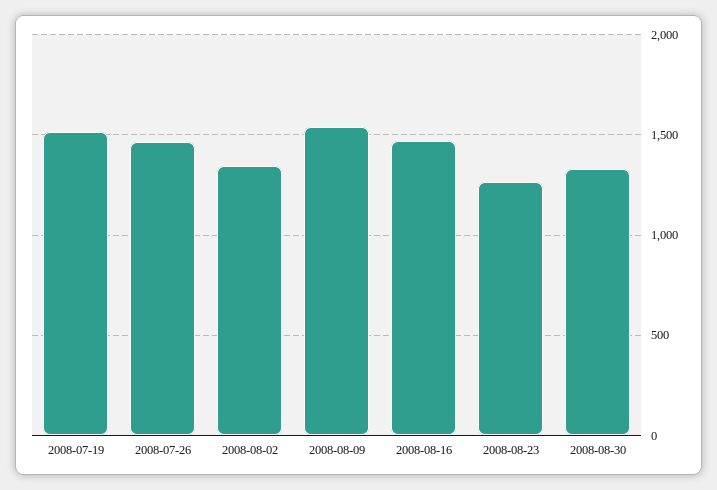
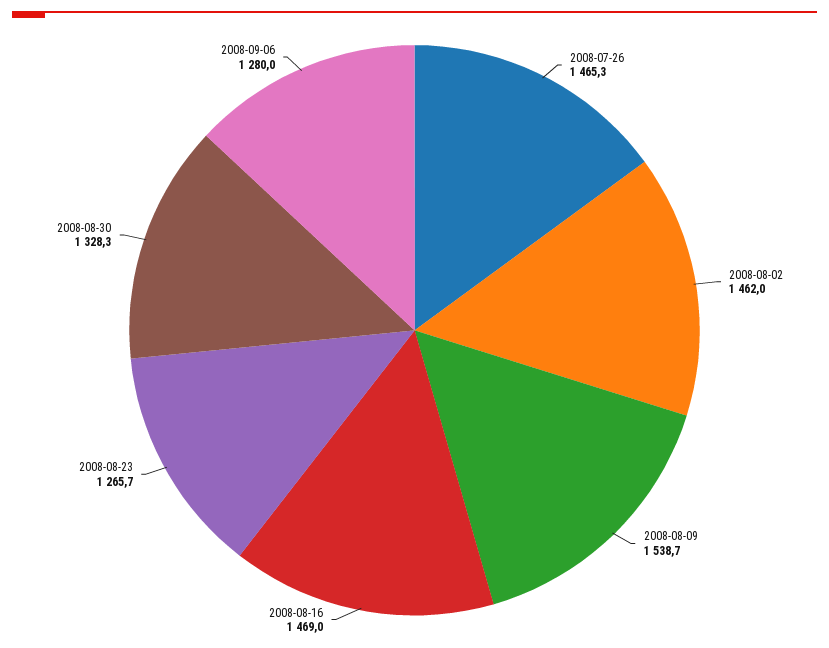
2008-07-19: 1500 -> none
2008-08-02: 1350 -> 1462
2008-09-06: none -> 1280

